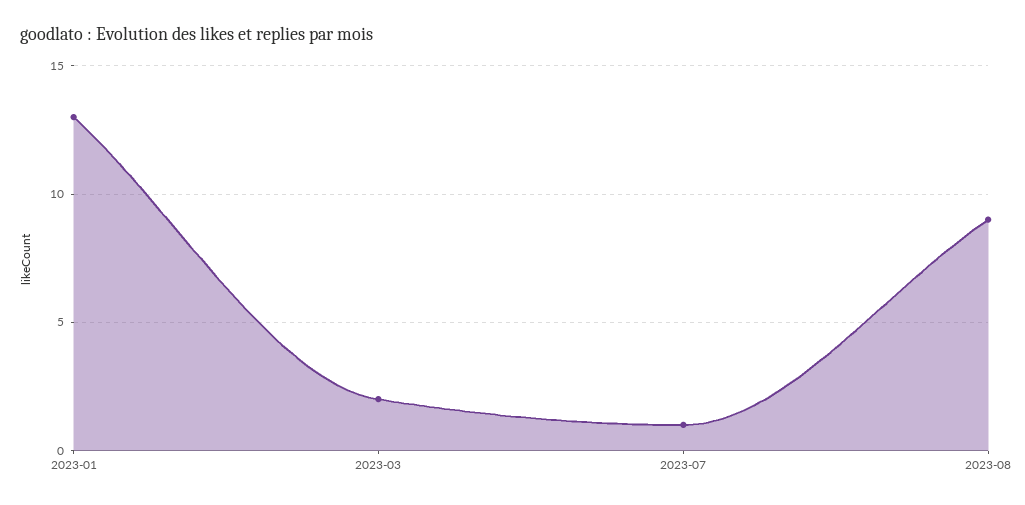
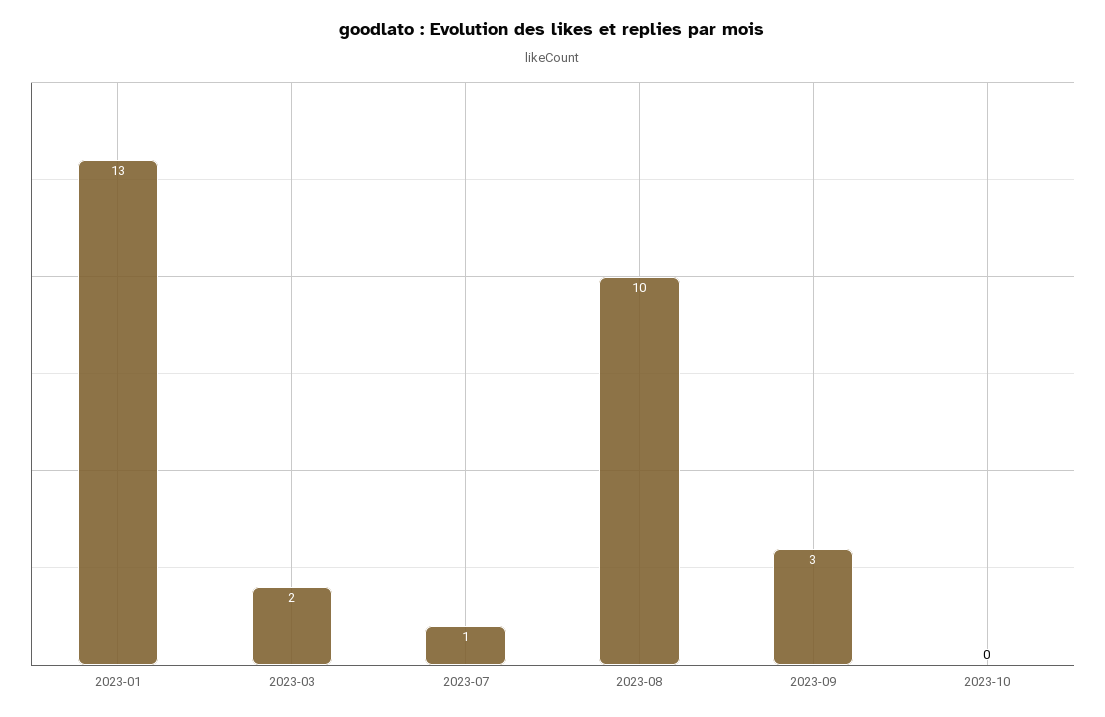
2023-08: 9 -> 10
2023-09: none -> 3
2023-10: none -> 0

